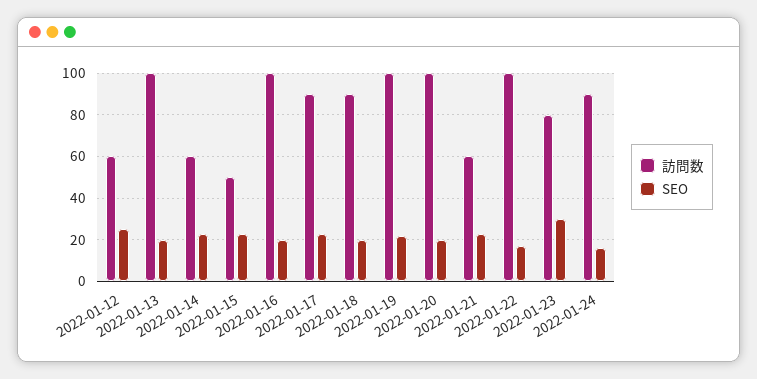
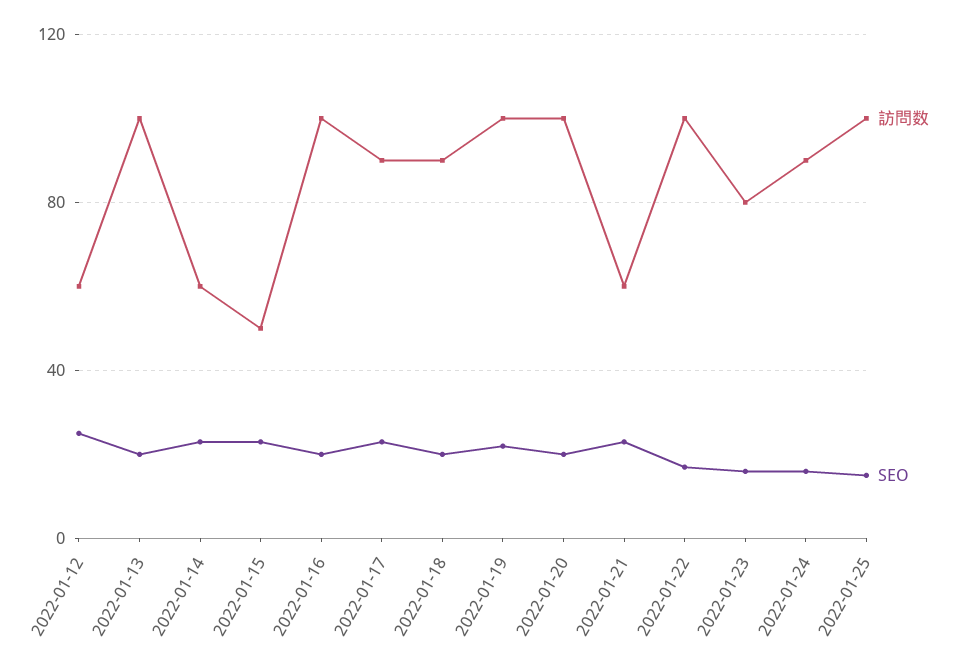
SEO, 2022-01-23: 30 -> 15
訪問数, 2022-01-25: none -> 100
SEO, 2022-01-25: none -> 15

